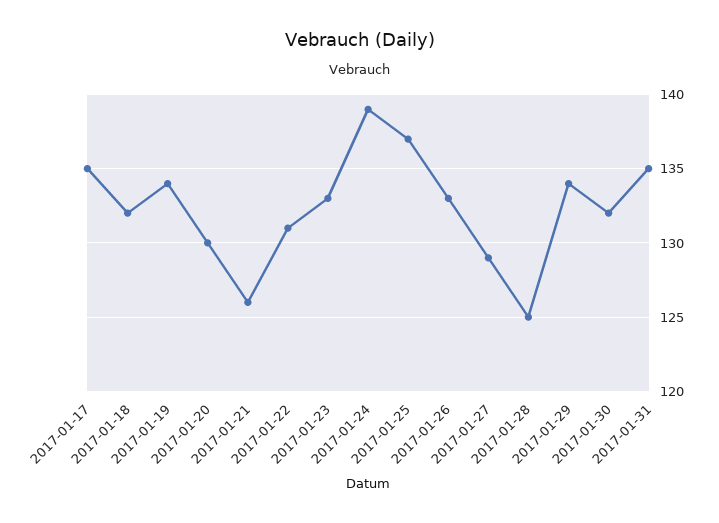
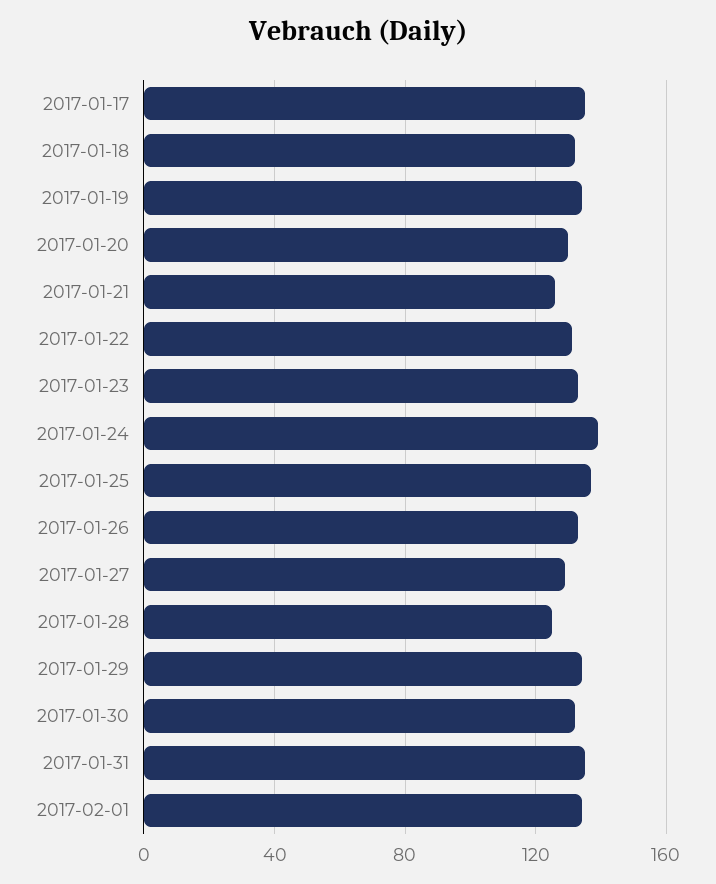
2017-02-01: none -> 135

